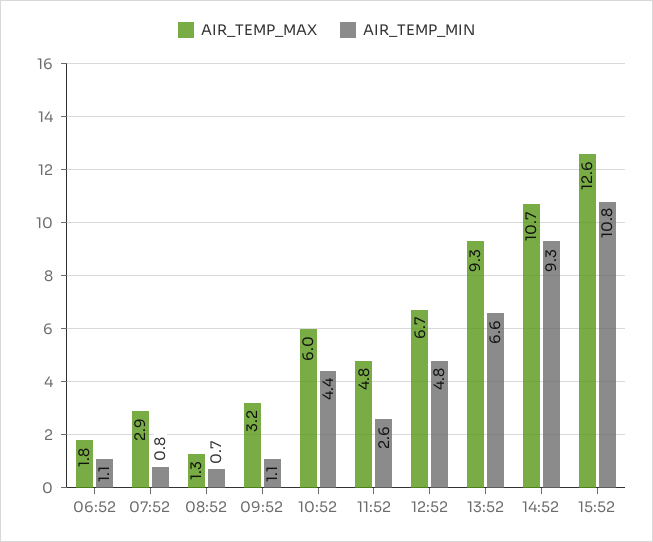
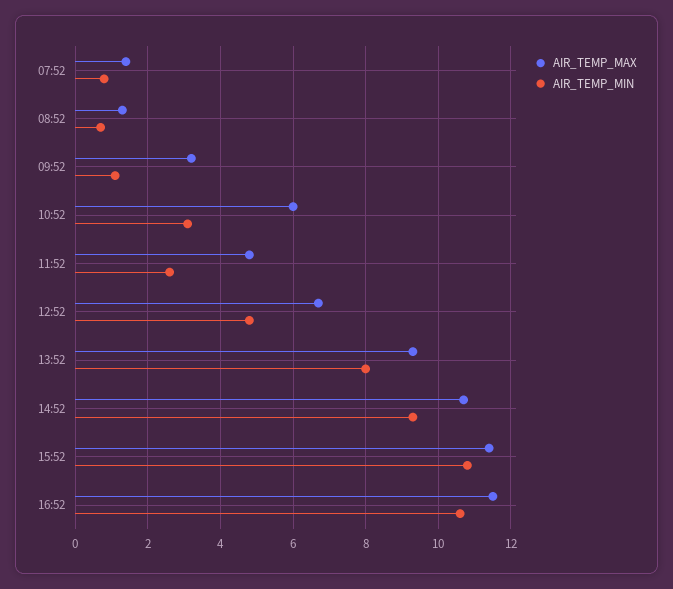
AIR_TEMP_MAX, 06:52: 1.8 -> none
AIR_TEMP_MIN, 06:52: 1.1 -> none
AIR_TEMP_MAX, 07:52: 2.9 -> 1.5
AIR_TEMP_MIN, 10:52: 4.4 -> 3
AIR_TEMP_MIN, 13:52: 6.6 -> 8
AIR_TEMP_MAX, 15:52: 12.6 -> 11.5
AIR_TEMP_MAX, 16:52: none -> 11.5
AIR_TEMP_MIN, 16:52: none -> 10.5

